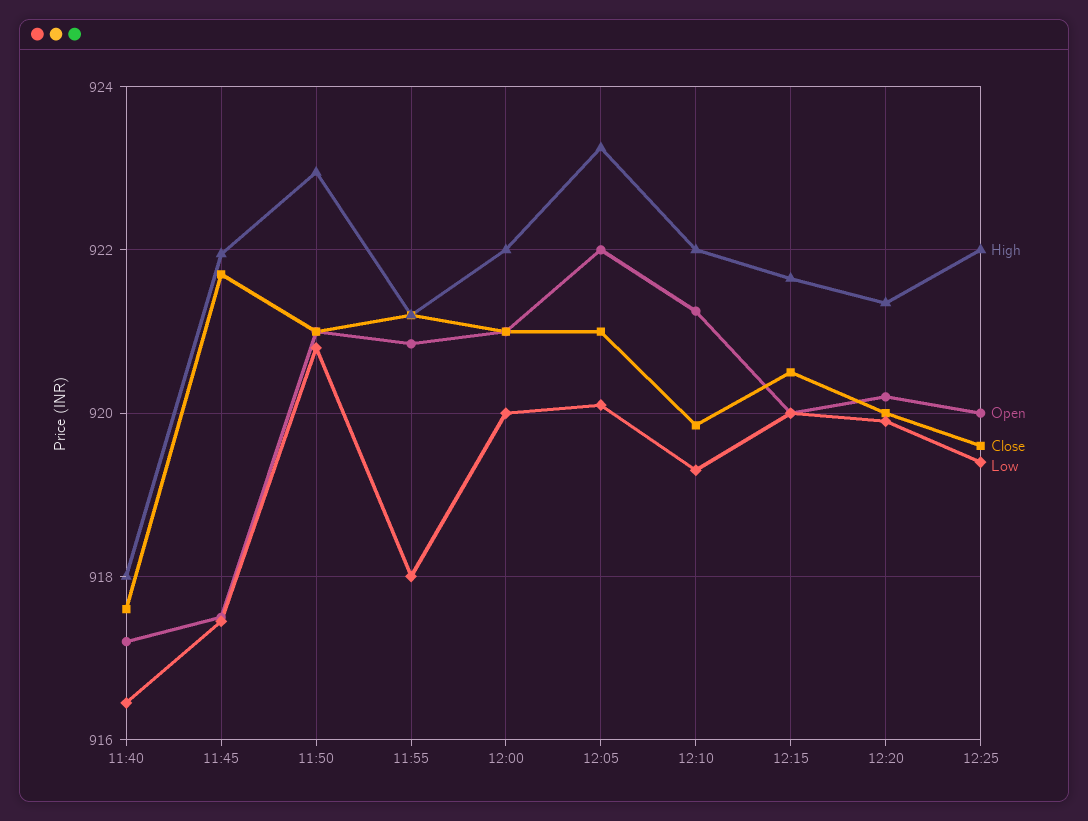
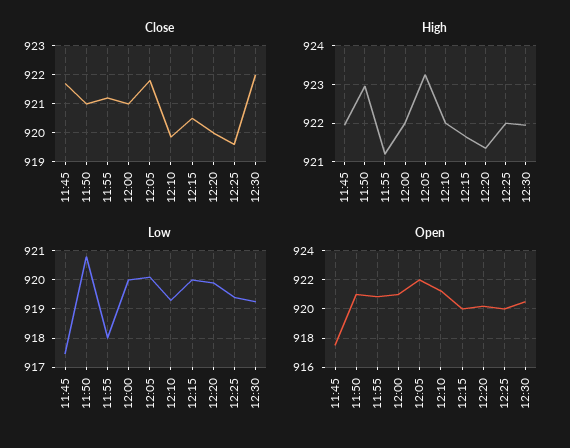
High, 11:40: 918 -> none
Open, 11:40: 917.2 -> none
Close, 11:40: 917.6 -> none
Low, 11:40: 916.4 -> none
Close, 12:05: 921 -> 921.75
Close, 12:30: none -> 922
High, 12:30: none -> 922
Low, 12:30: none -> 919.25
Open, 12:30: none -> 920.5

